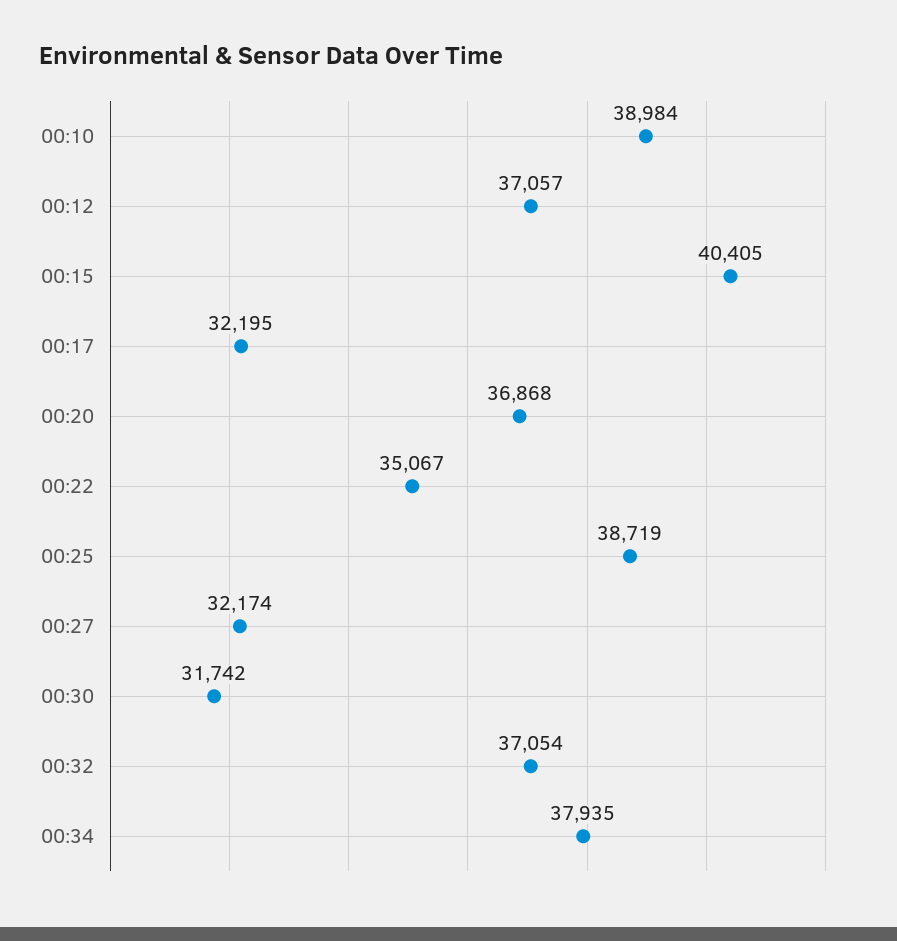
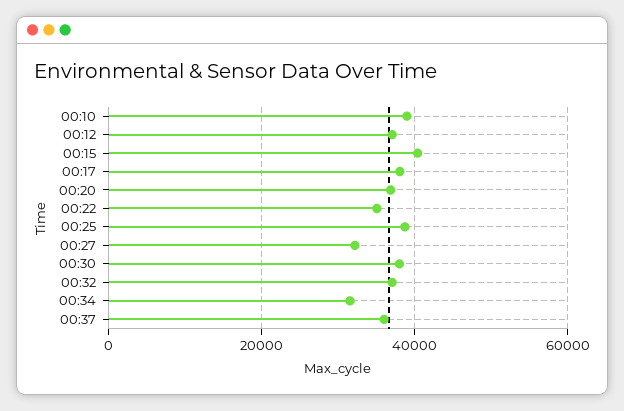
00:17: 32195 -> 38000
00:30: 31742 -> 38000
00:34: 37935 -> 32000
00:37: none -> 36000

